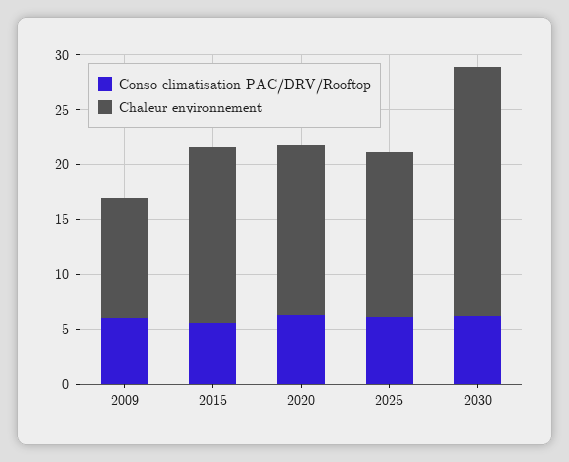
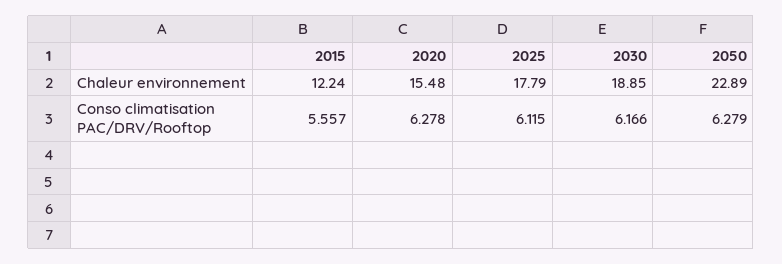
Conso climatisation PAC/DRV/Rooftop, 2009: 6 -> none
Chaleur environnement, 2009: 11 -> none
Chaleur environnement, 2015: 16 -> 12.24
Chaleur environnement, 2025: 15 -> 17.79
Chaleur environnement, 2030: 23 -> 18.85
Chaleur environnement, 2050: none -> 22.89
Conso climatisation PAC/DRV/Rooftop, 2050: none -> 6.279

